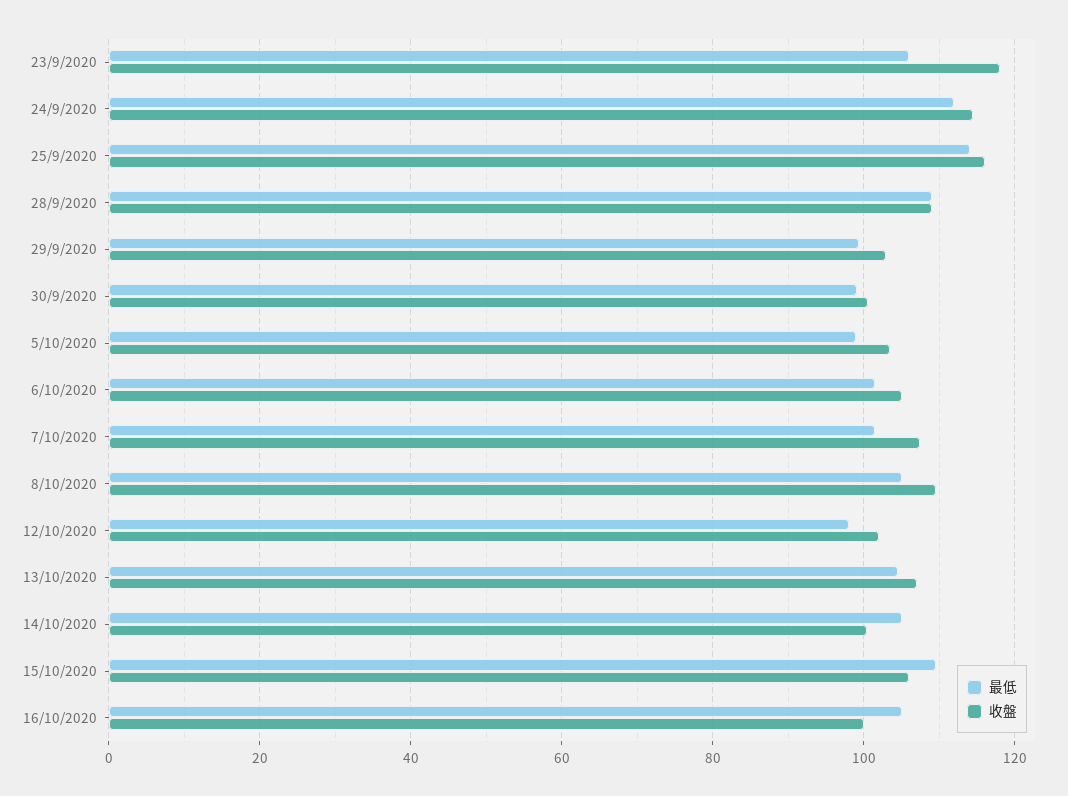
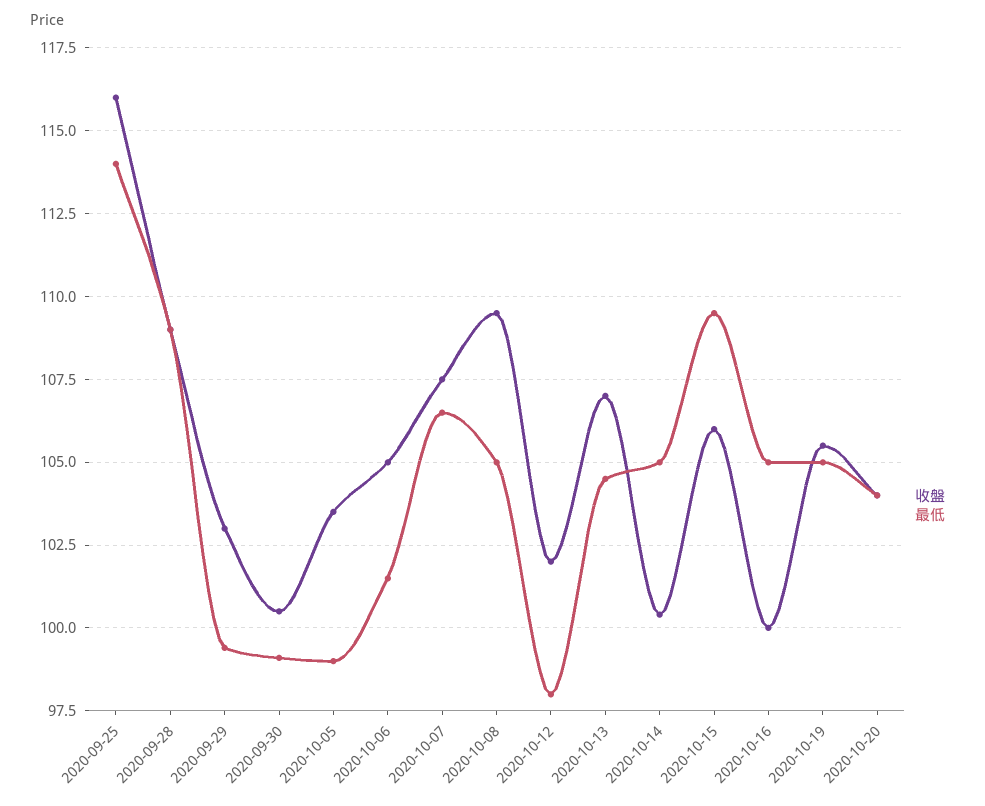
最低, 23/9/2020: 106 -> none
收盤, 23/9/2020: 118 -> none
最低, 24/9/2020: 112 -> none
收盤, 24/9/2020: 114 -> none
最低, 7/10/2020: 102 -> 106.5
收盤, 2020-10-19: none -> 105.5
最低, 2020-10-19: none -> 105
收盤, 2020-10-20: none -> 104
最低, 2020-10-20: none -> 104

